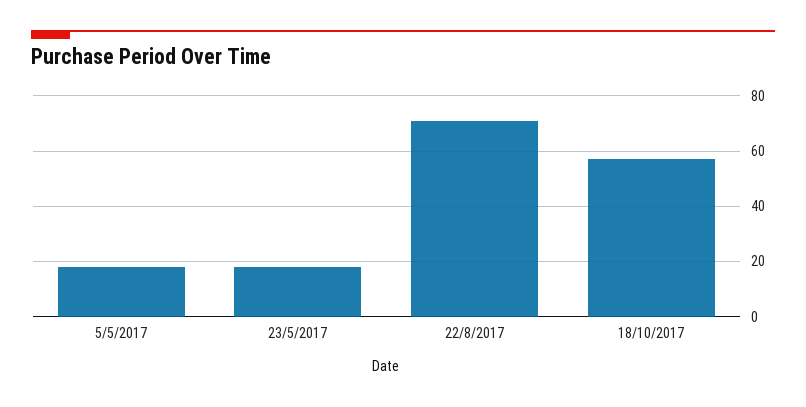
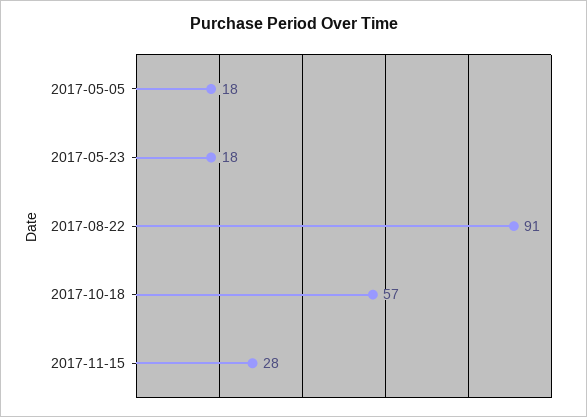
22/8/2017: 70 -> 91
2017-11-15: none -> 28

